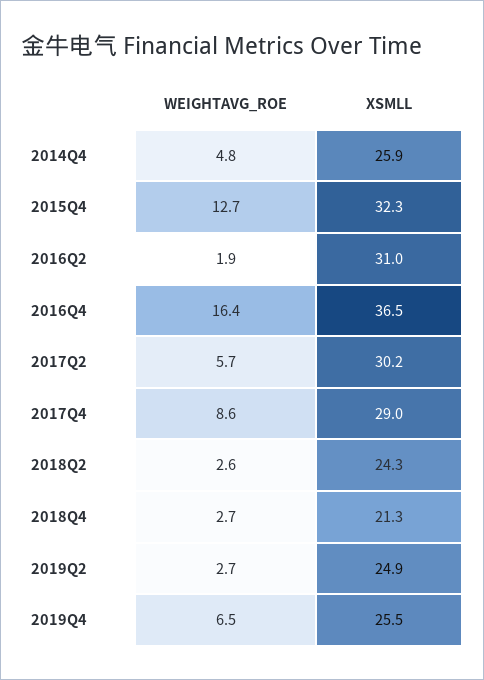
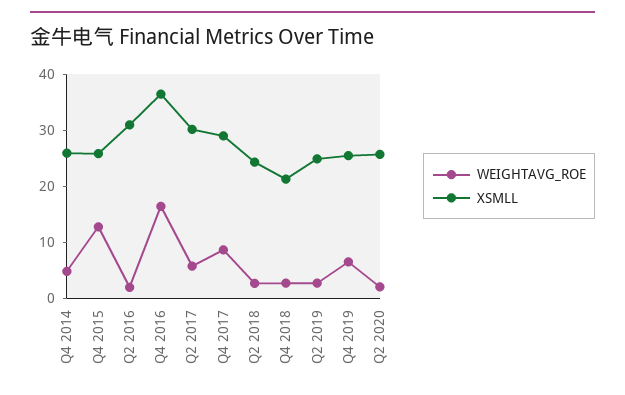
XSMLL, 2015Q4: 32.3 -> 26
WEIGHTAVG_ROE, Q2 2020: none -> 2
XSMLL, Q2 2020: none -> 26

